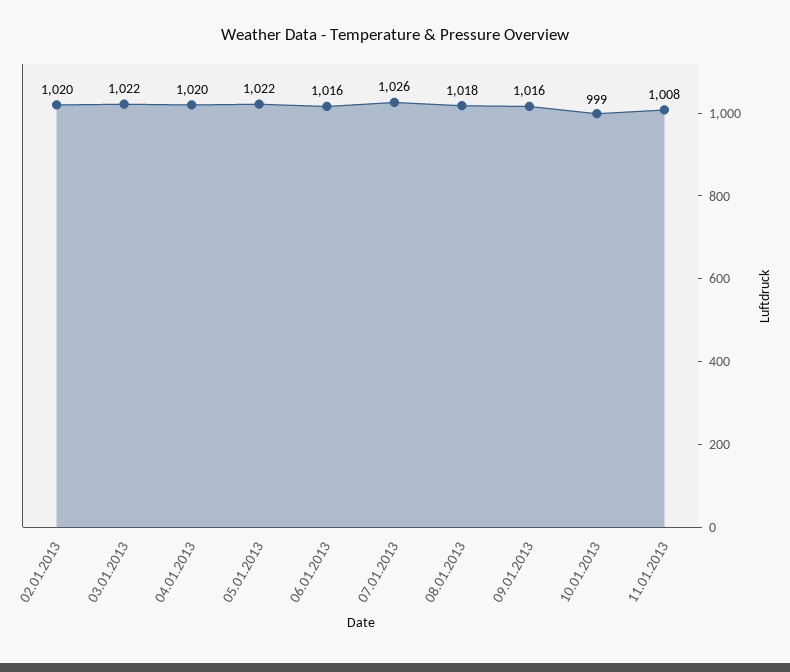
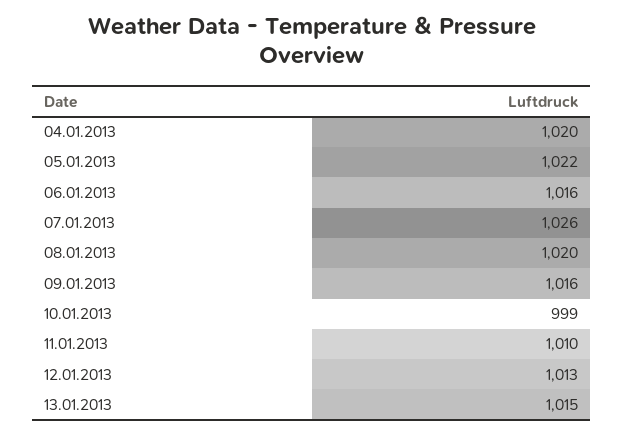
02.01.2013: 1020 -> none
03.01.2013: 1022 -> none
08.01.2013: 1018 -> 1020
11.01.2013: 1008 -> 1010
12.01.2013: none -> 1013
13.01.2013: none -> 1015

